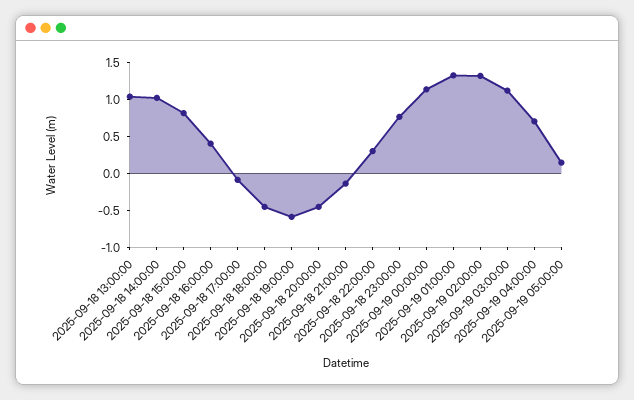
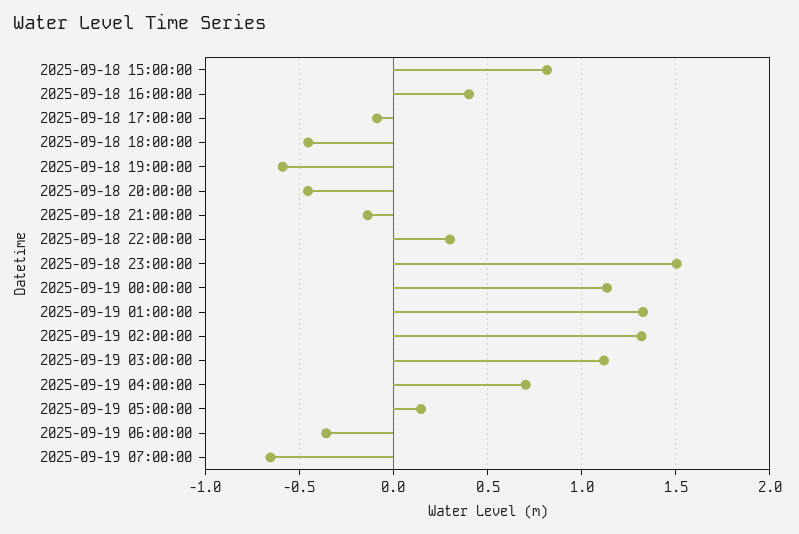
2025-09-18 13:00:00: 1 -> none
2025-09-18 14:00:00: 1 -> none
2025-09-18 23:00:00: 0.75 -> 1.5
2025-09-19 06:00:00: none -> -0.35
2025-09-19 07:00:00: none -> -0.65

